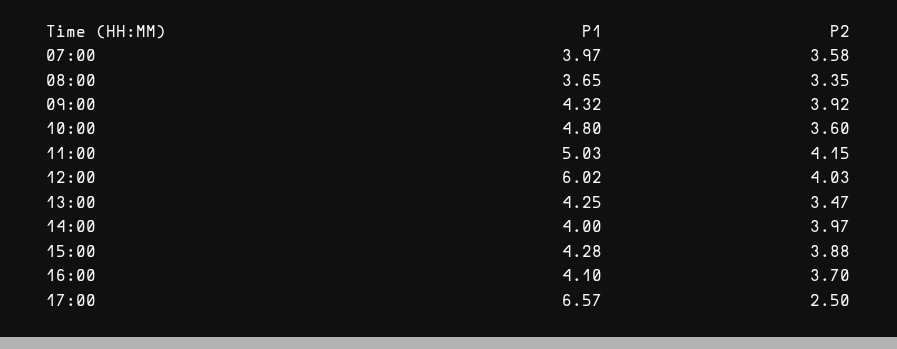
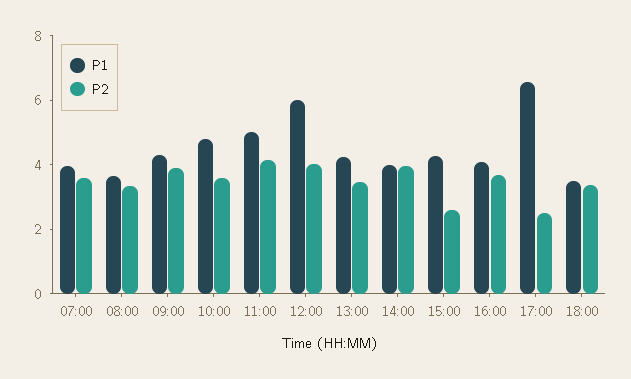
P2, 15:00: 3.88 -> 2.5
P1, 18:00: none -> 3.5
P2, 18:00: none -> 3.5

